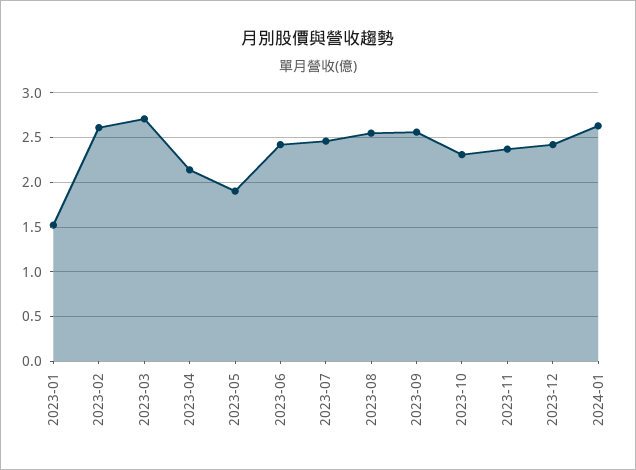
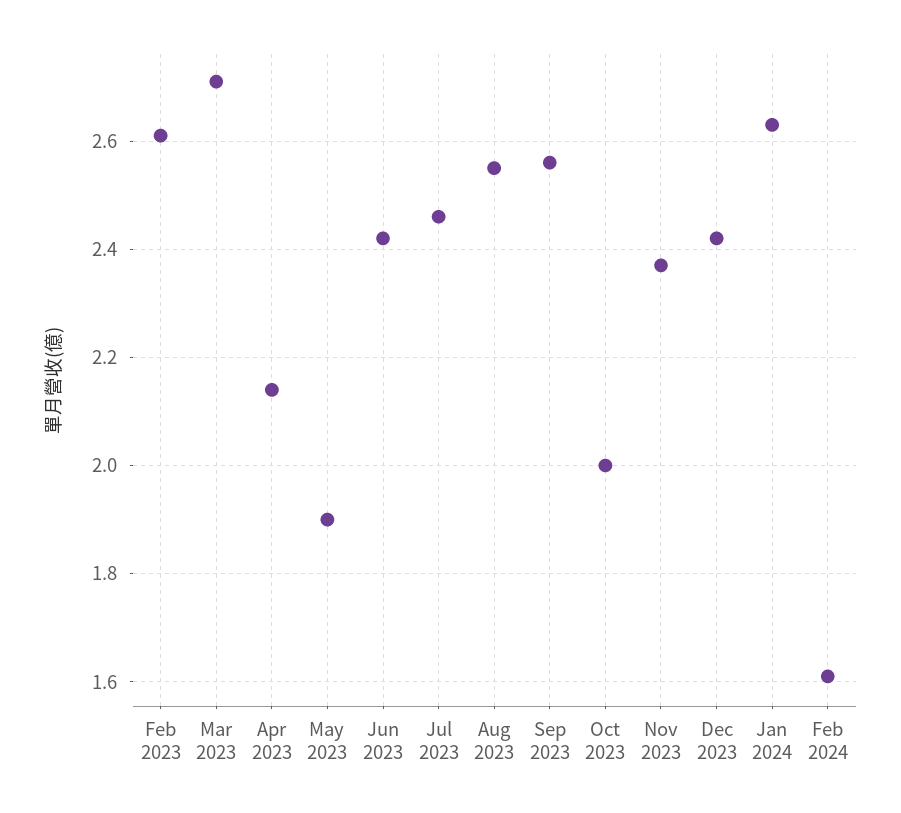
2023-01: 1.5 -> none
2023-10: 2.3 -> 2
Feb 2024: none -> 1.6

